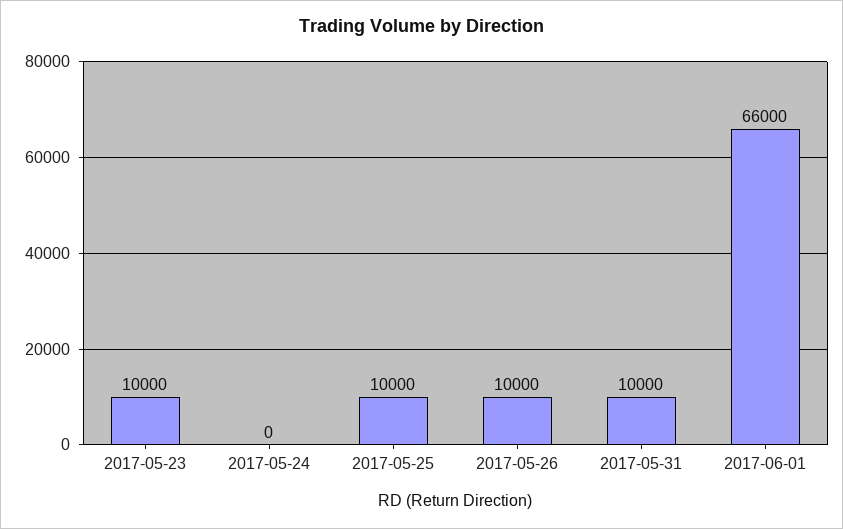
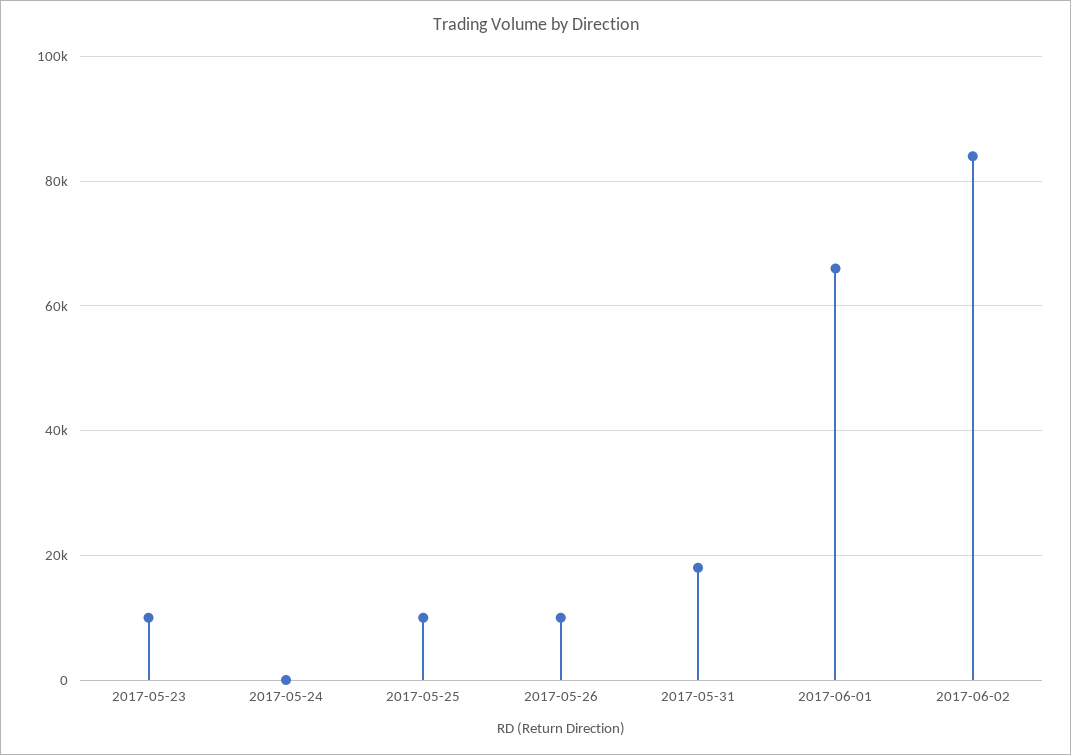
2017-05-31: 10000 -> 18000
2017-06-02: none -> 84000

